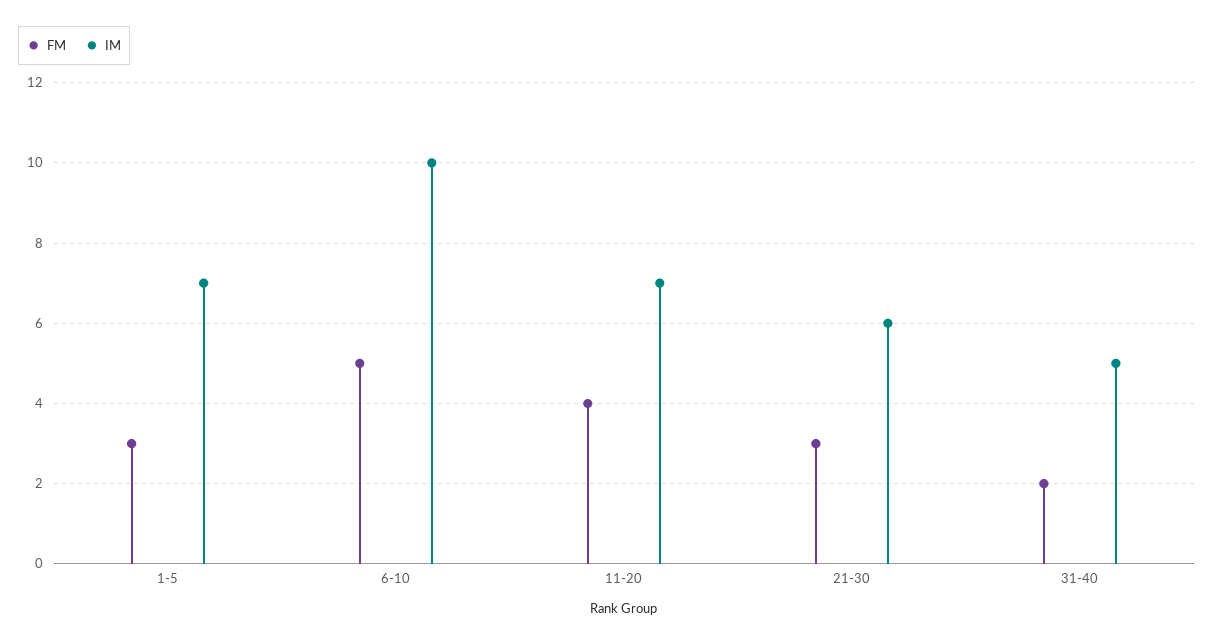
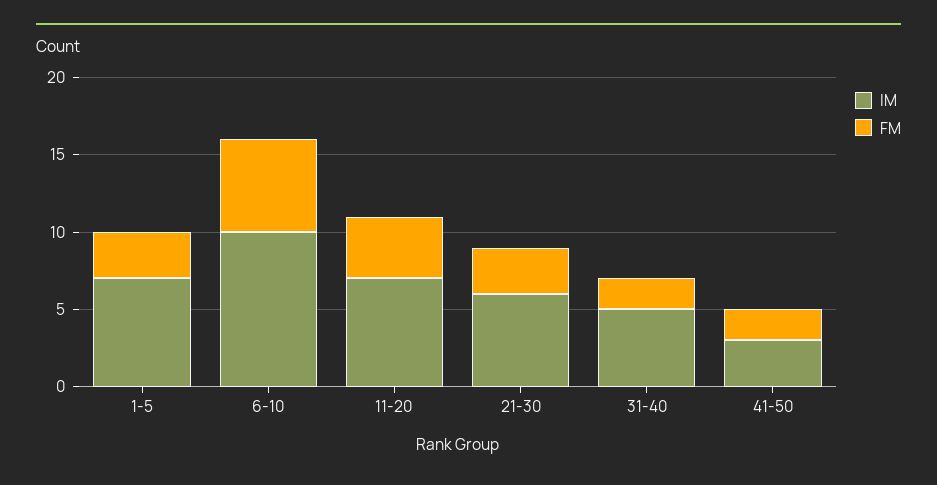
FM, 6-10: 5 -> 6
IM, 41-50: none -> 3
FM, 41-50: none -> 2

